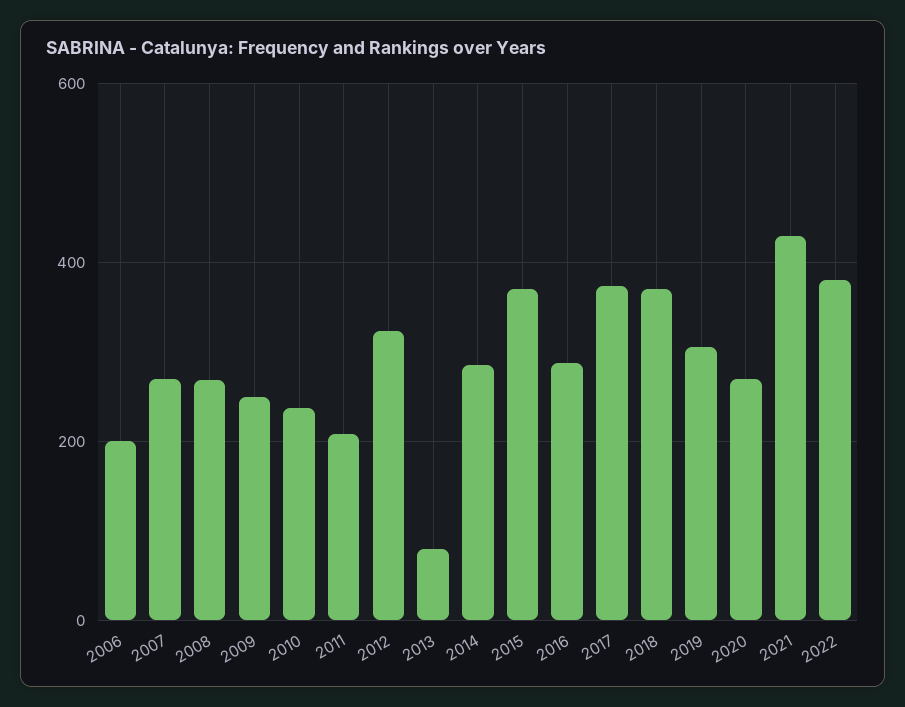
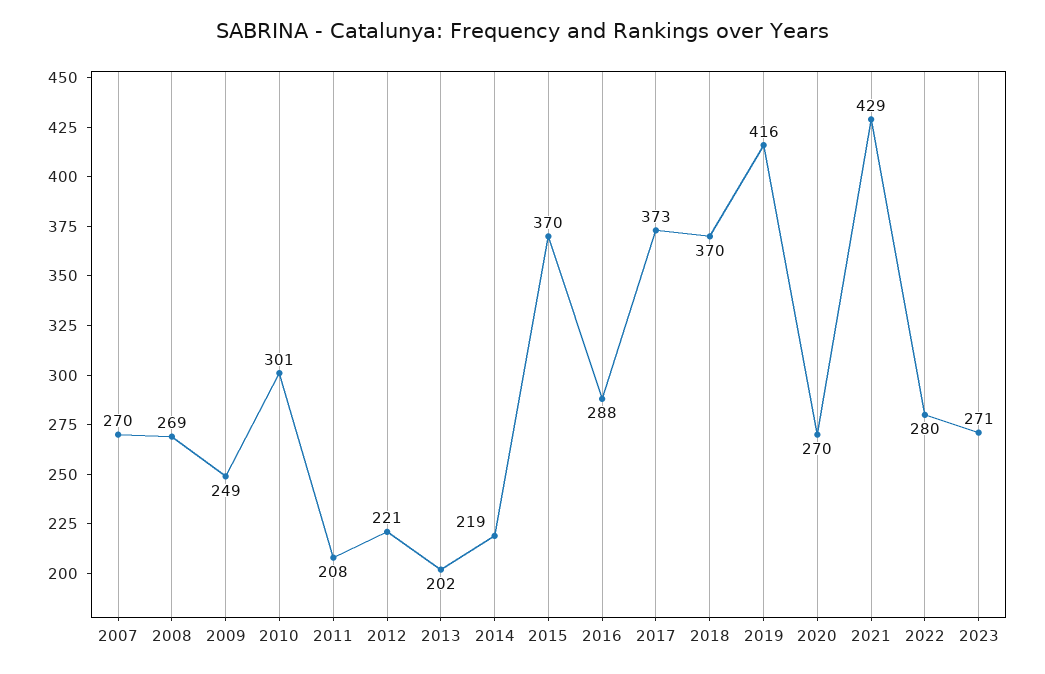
2006: 200 -> none
2010: 240 -> 301
2012: 320 -> 221
2013: 80 -> 202
2014: 280 -> 219
2019: 300 -> 416
2022: 380 -> 280
2023: none -> 271

